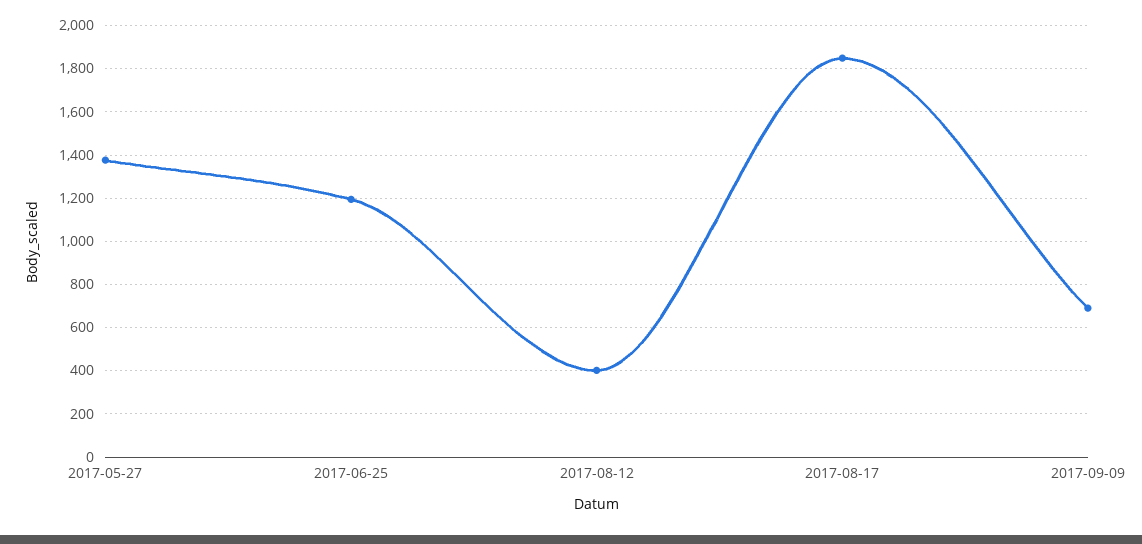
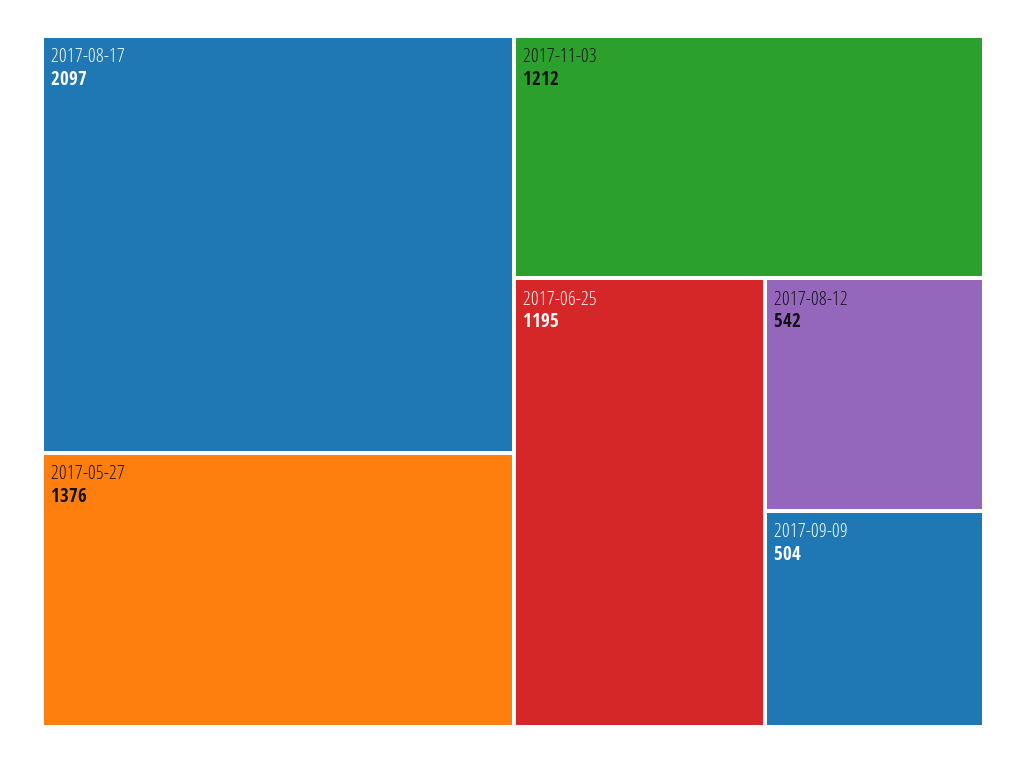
2017-08-12: 400 -> 542
2017-08-17: 1850 -> 2097
2017-09-09: 700 -> 504
2017-11-03: none -> 1212

